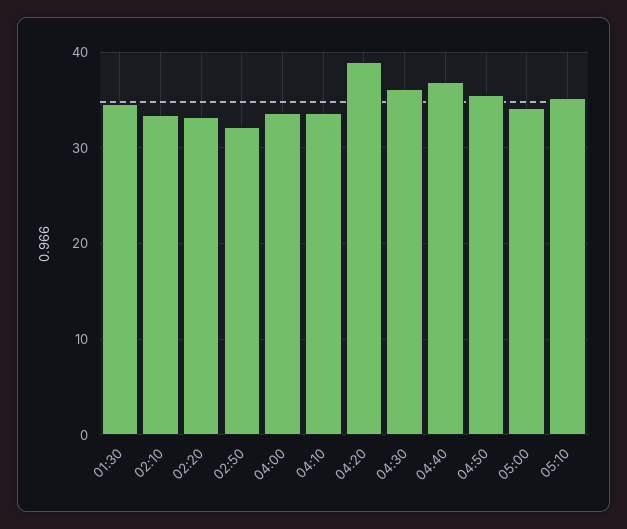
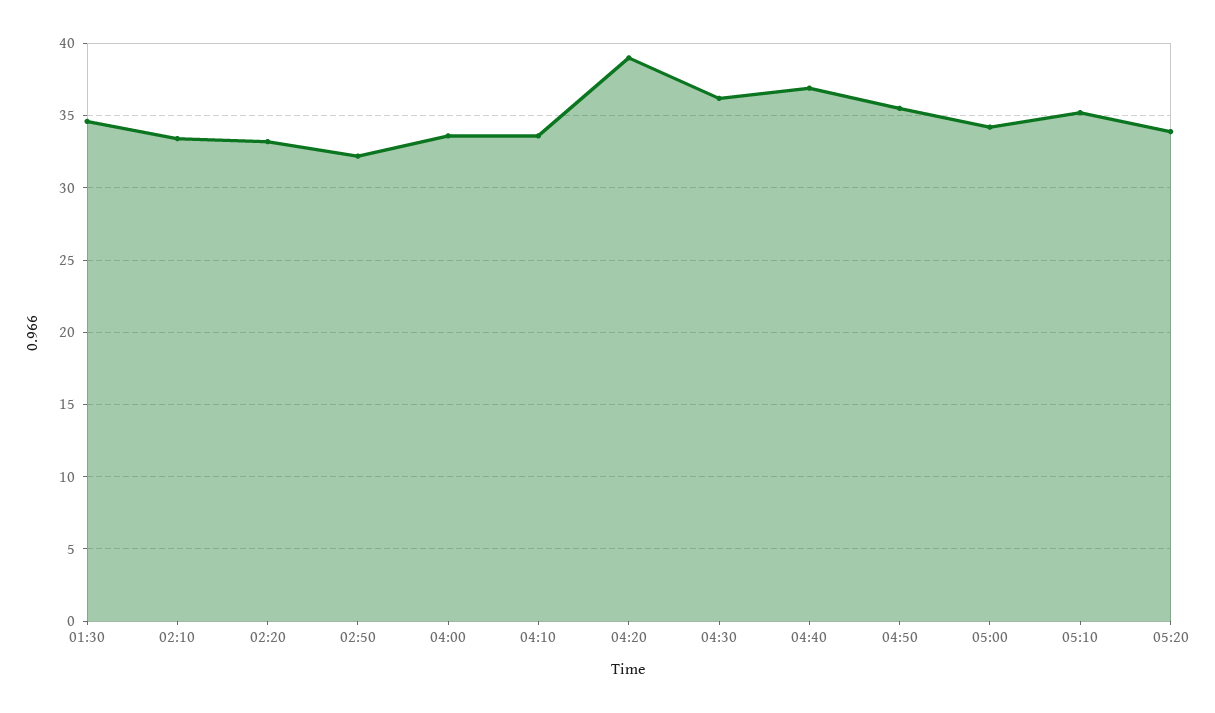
05:20: none -> 34

